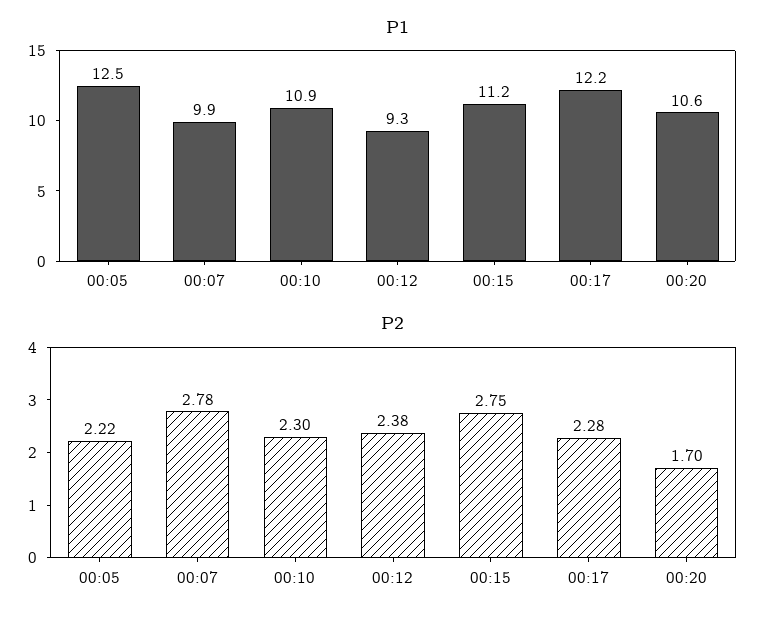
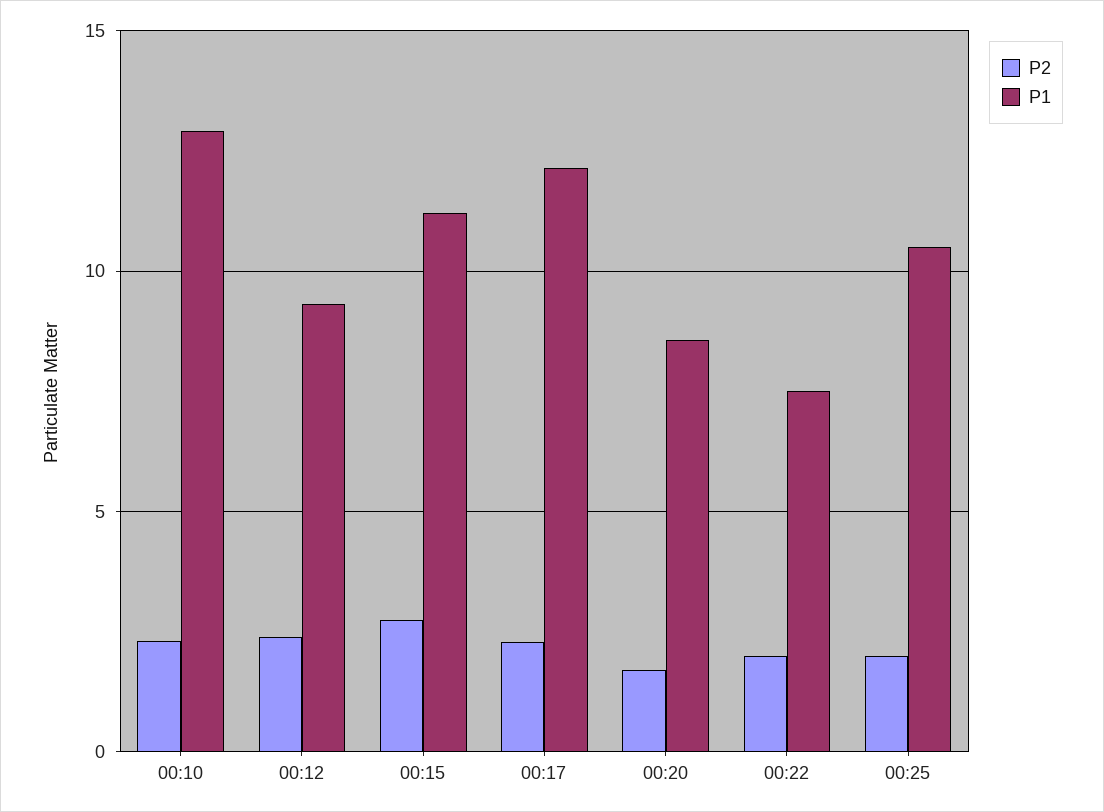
P1, 00:05: 12.5 -> none
P1, 00:07: 9.9 -> none
P1, 00:10: 10.9 -> 13
P1, 00:20: 10.6 -> 8.5
P2, 00:05: 2.22 -> none
P2, 00:07: 2.78 -> none
P2, 00:22: none -> 2
P1, 00:22: none -> 7.5
P2, 00:25: none -> 2
P1, 00:25: none -> 10.5

